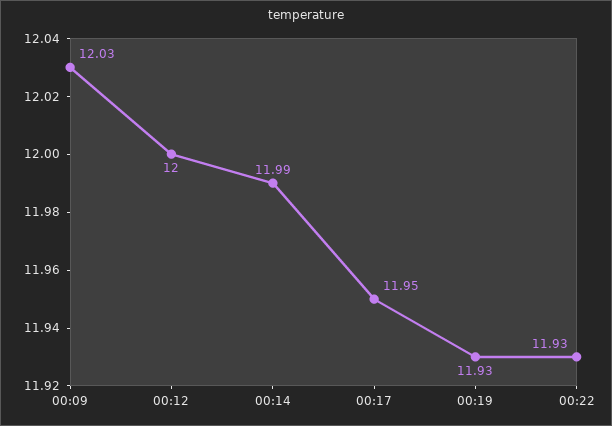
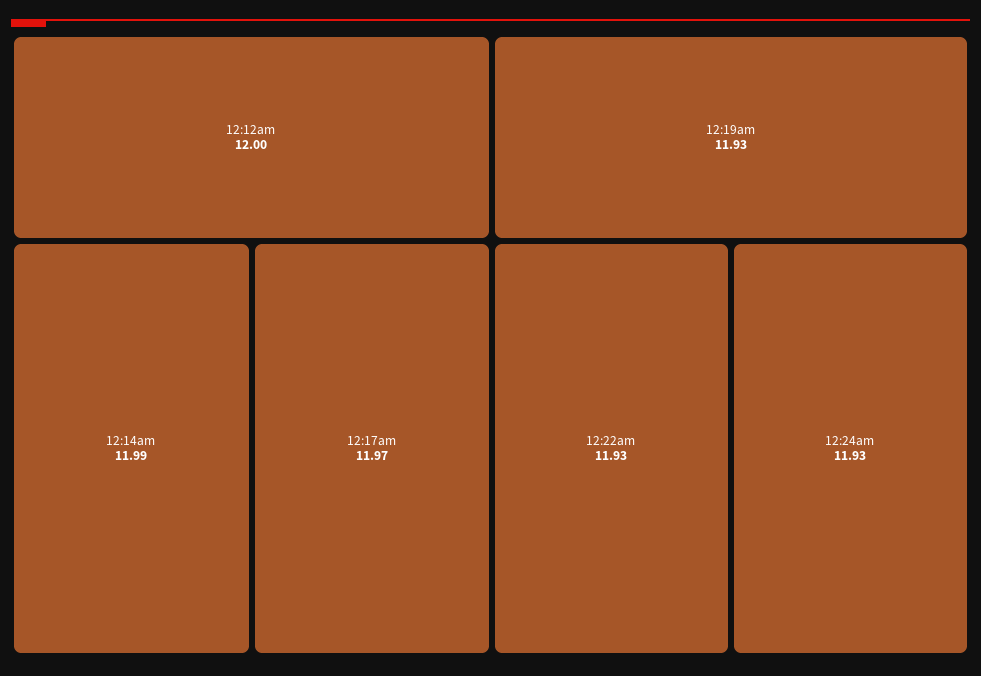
00:09: 12.03 -> none
00:17: 11.95 -> 11.97
12:24am: none -> 11.93

